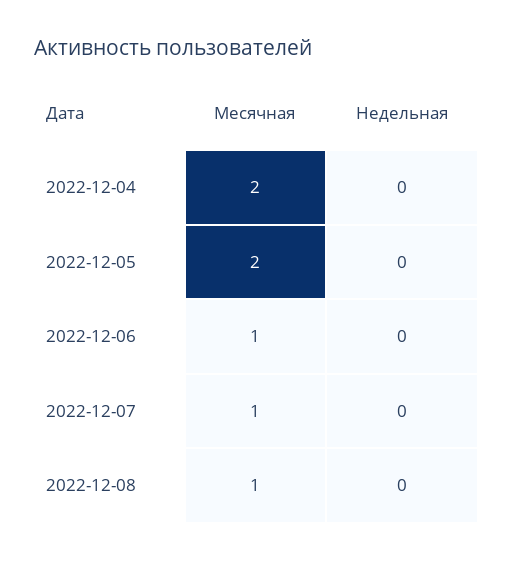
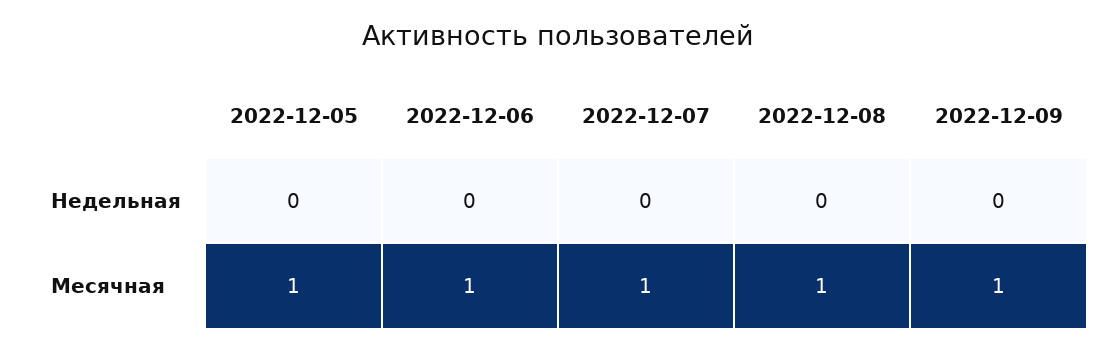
Месячная, 2022-12-04: 2 -> none
Недельная, 2022-12-04: 0 -> none
Месячная, 2022-12-05: 2 -> 1
Недельная, 2022-12-09: none -> 0
Месячная, 2022-12-09: none -> 1

